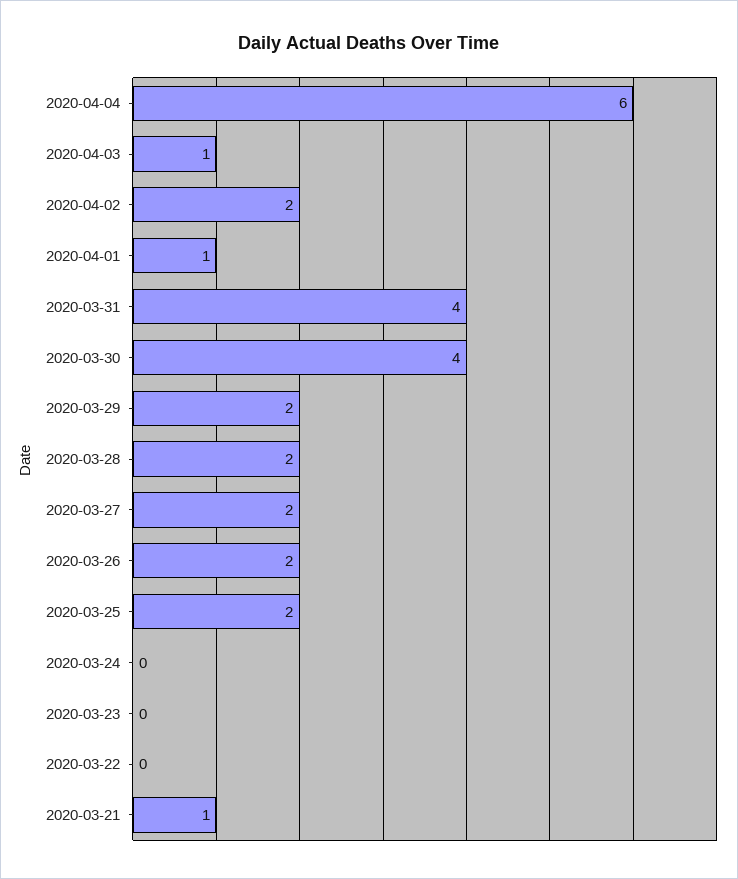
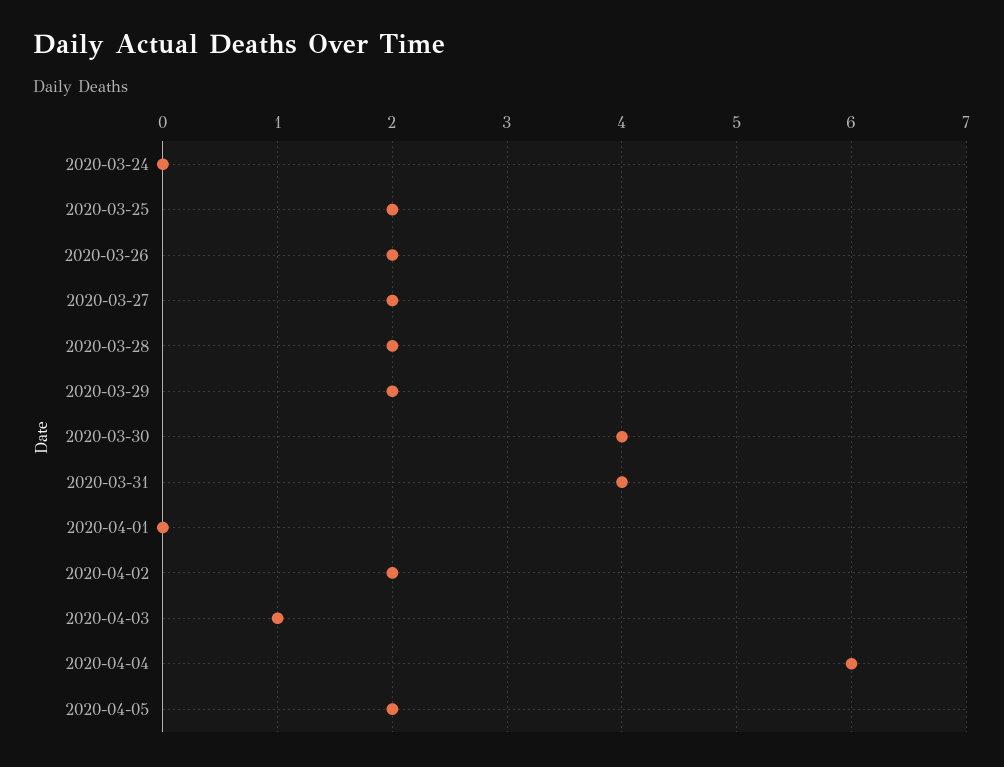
2020-04-01: 1 -> 0
2020-03-23: 0 -> none
2020-03-22: 0 -> none
2020-03-21: 1 -> none
2020-04-05: none -> 2

